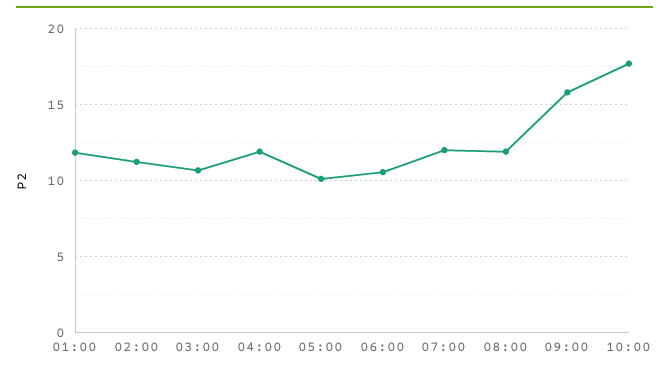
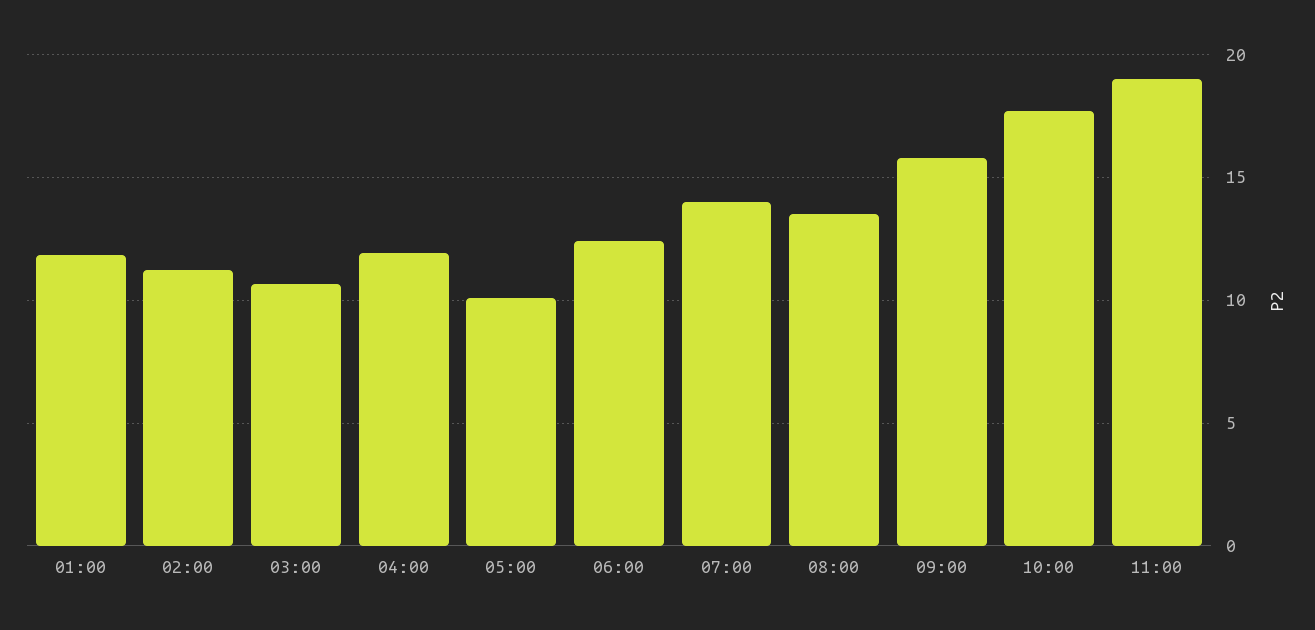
06:00: 10.5 -> 12.5
07:00: 12 -> 14
08:00: 12 -> 13.5
11:00: none -> 19

